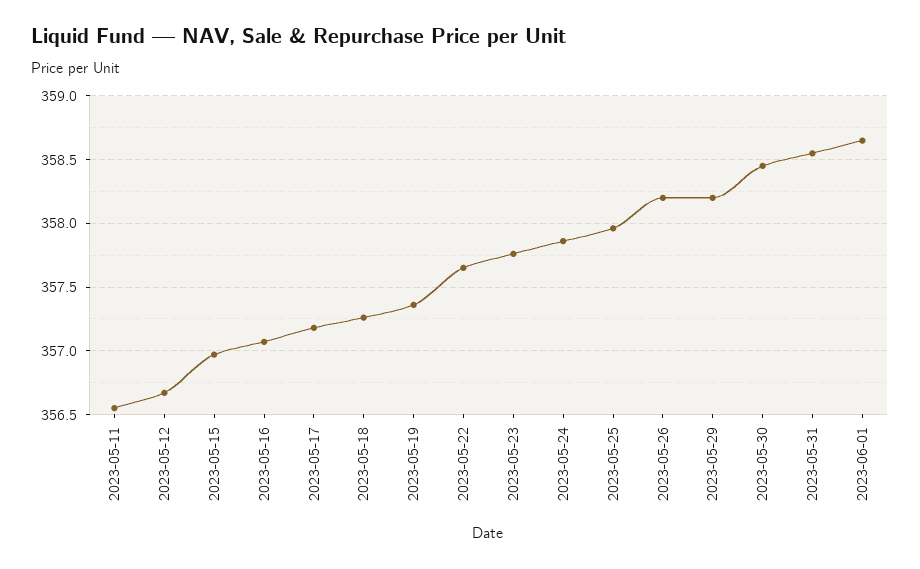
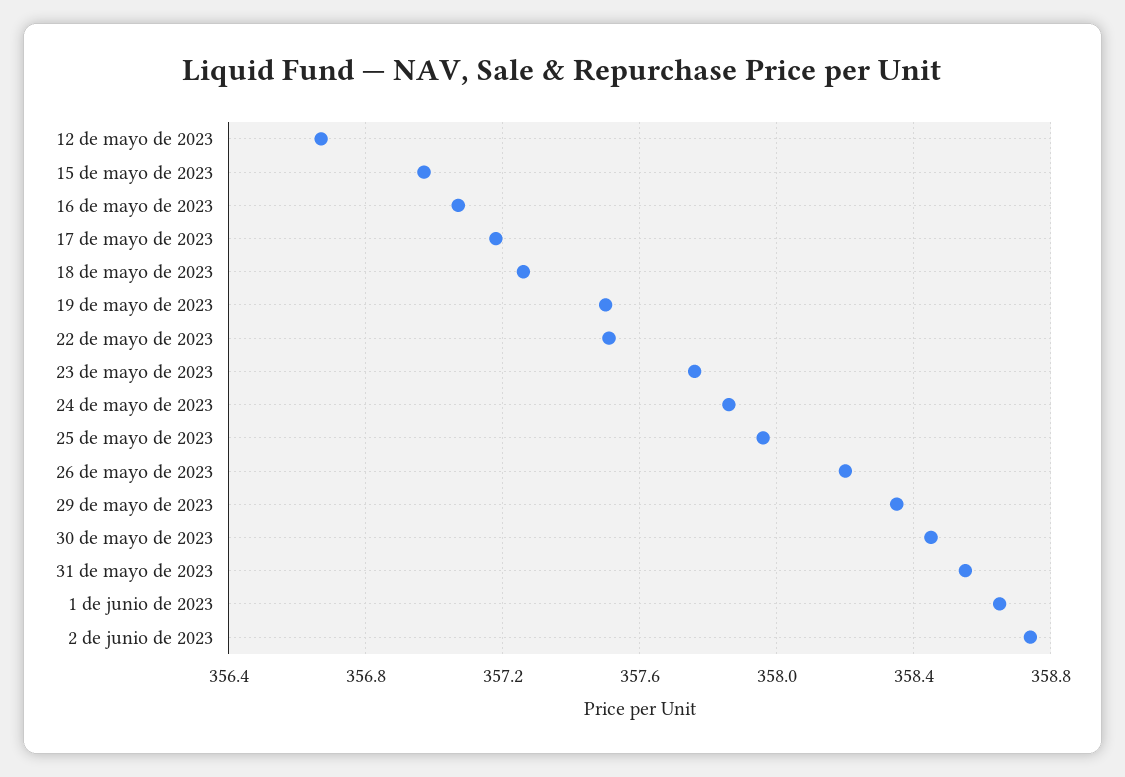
2023-05-11: 356.55 -> none
2023-05-19: 357.35 -> 357.5
2023-05-22: 357.65 -> 357.5
2023-05-29: 358.2 -> 358.35
2 de junio de 2023: none -> 358.75

